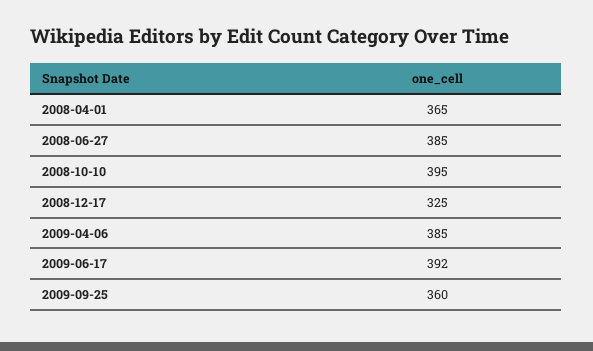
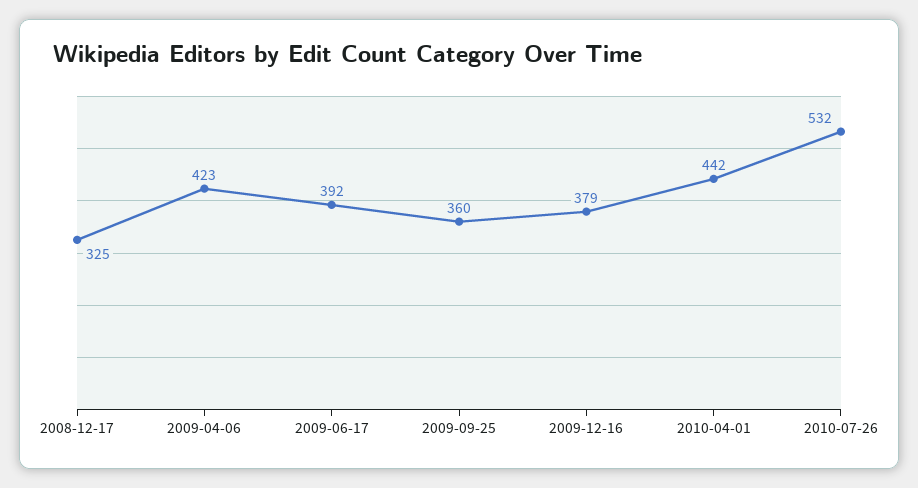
2008-04-01: 365 -> none
2008-06-27: 385 -> none
2008-10-10: 395 -> none
2009-04-06: 385 -> 423
2009-12-16: none -> 379
2010-04-01: none -> 442
2010-07-26: none -> 532

